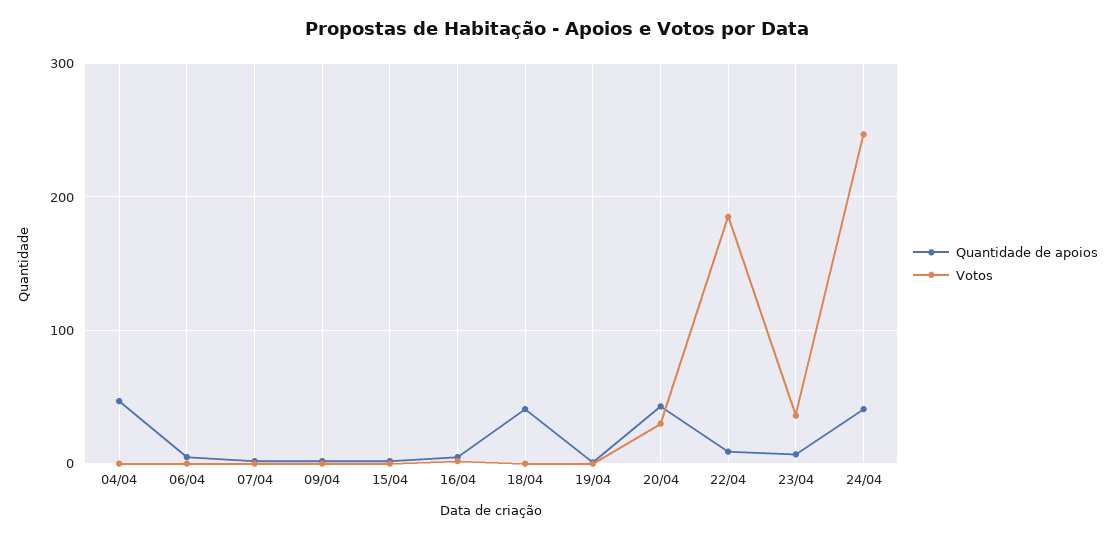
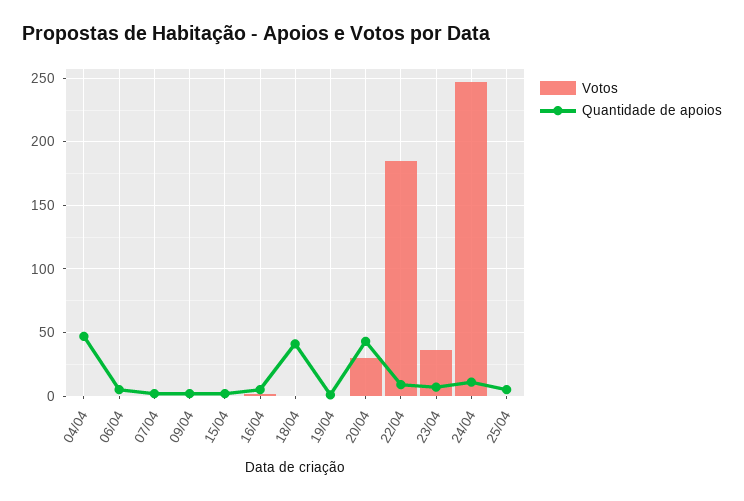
Quantidade de apoios, 24/04: 40 -> 10
Votos, 25/04: none -> 0
Quantidade de apoios, 25/04: none -> 5

